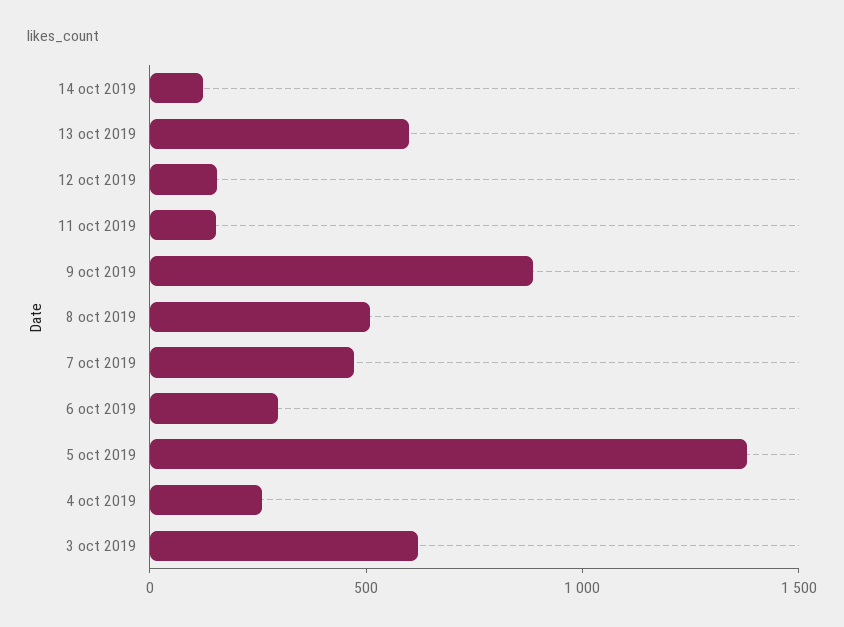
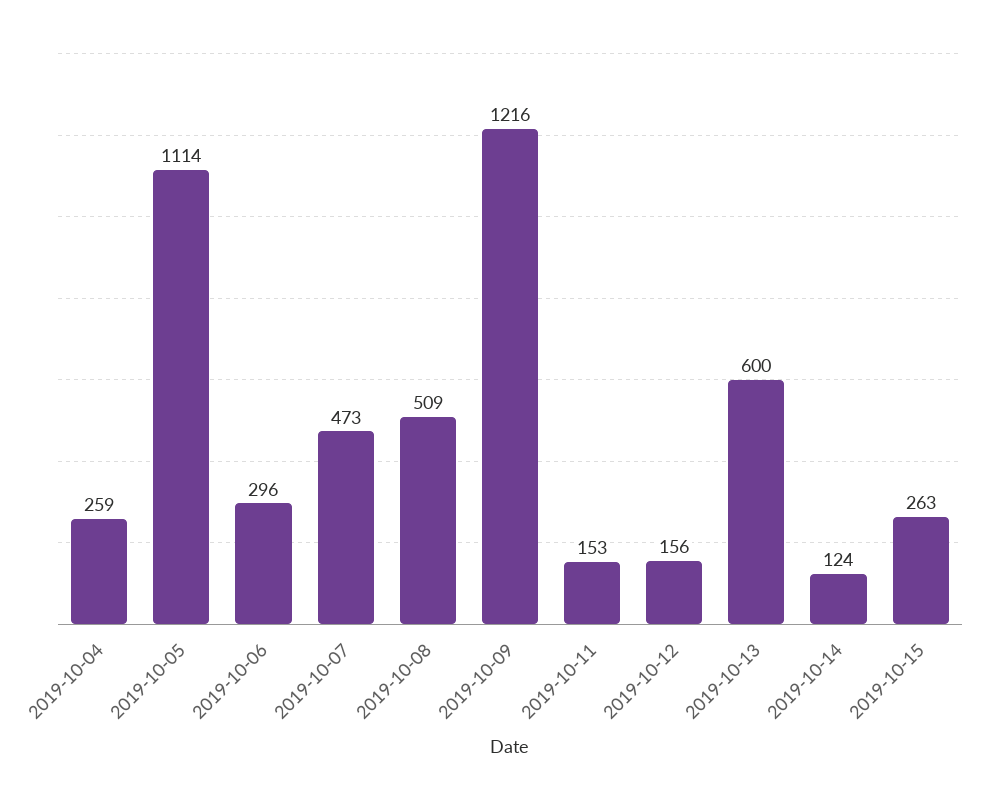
9 oct 2019: 900 -> 1216
5 oct 2019: 1400 -> 1114
3 oct 2019: 600 -> none
2019-10-15: none -> 263

